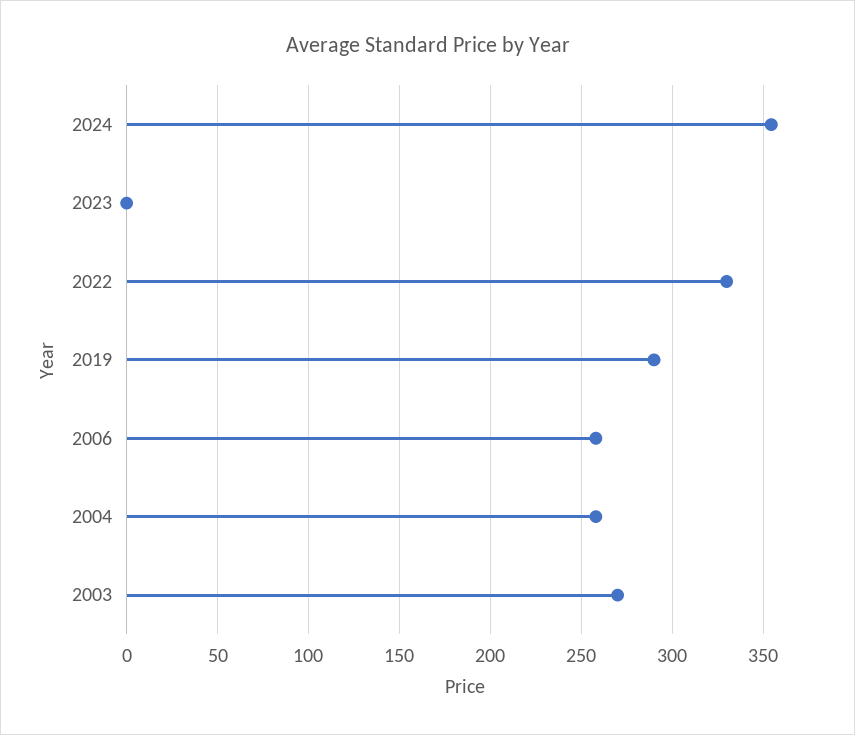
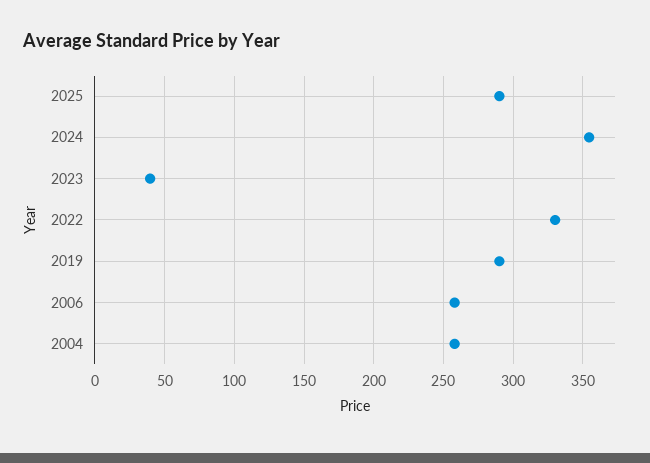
2023: 0 -> 40
2003: 270 -> none
2025: none -> 290

